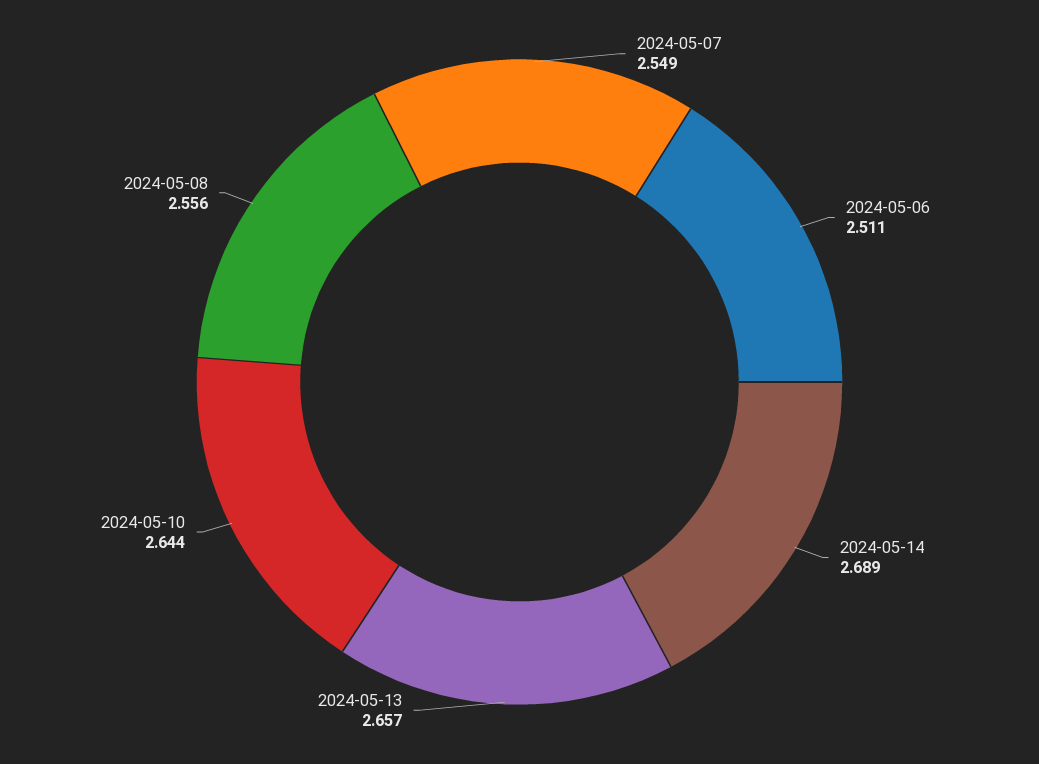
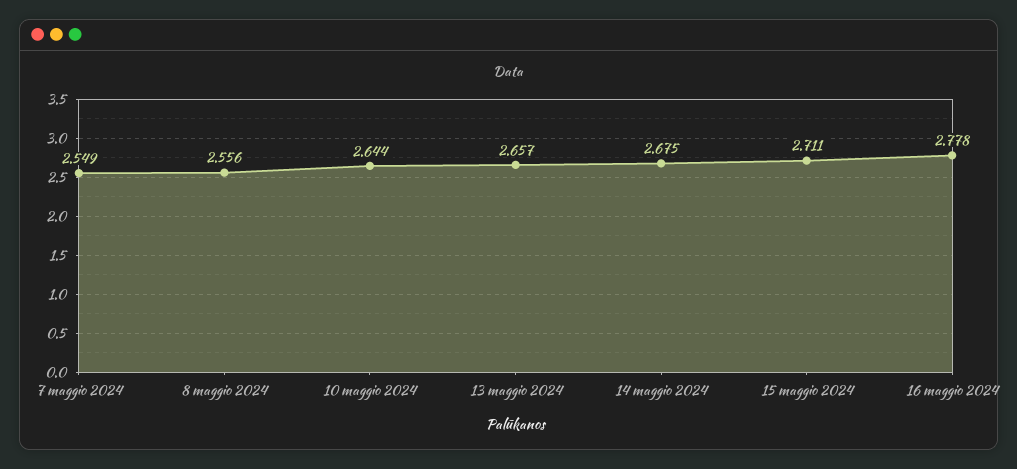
2024-05-06: 2.511 -> none
2024-05-14: 2.689 -> 2.675
15 maggio 2024: none -> 2.711
16 maggio 2024: none -> 2.778

